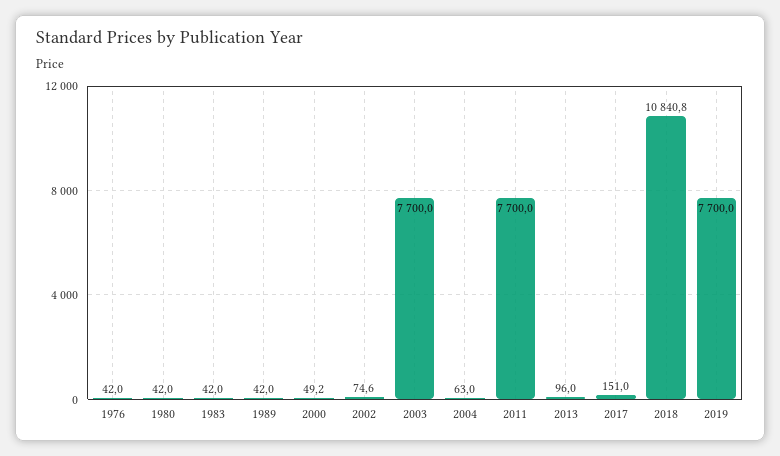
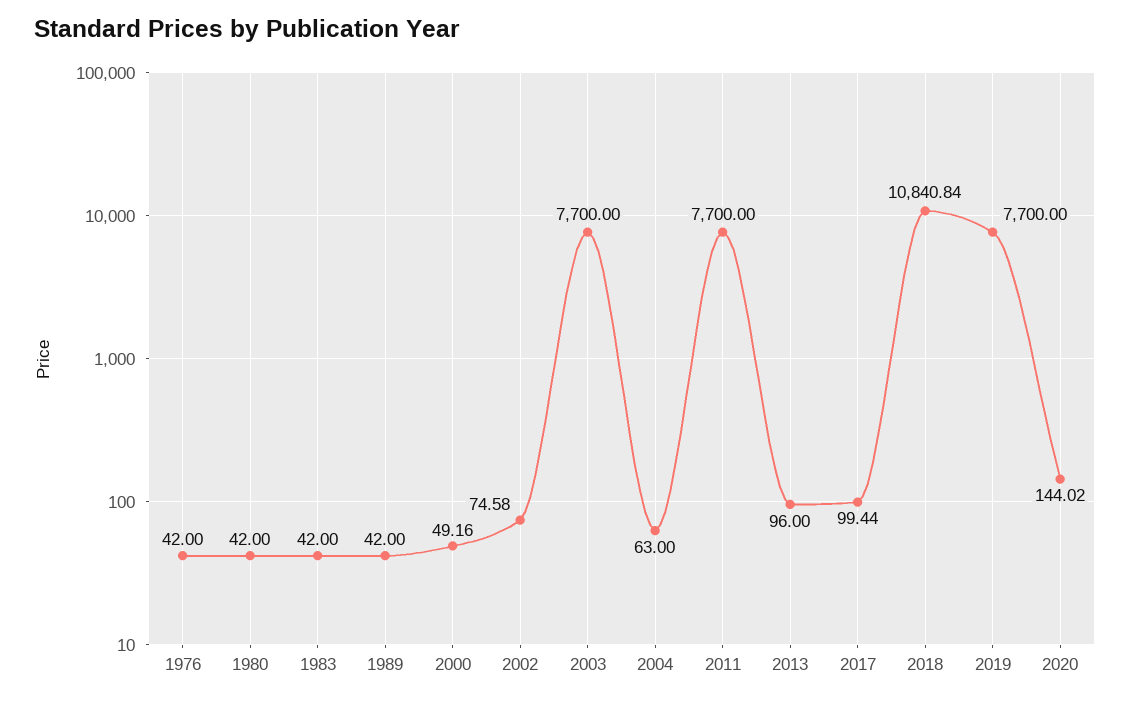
2017: 151 -> 99.44
2020: none -> 144.02

